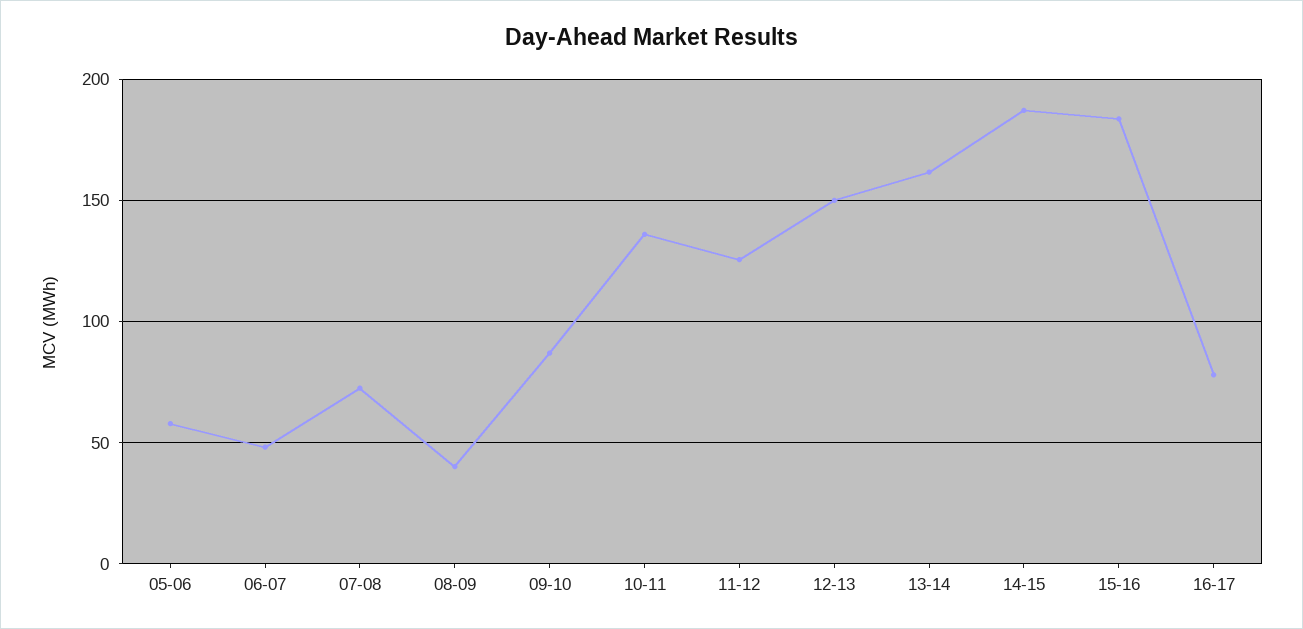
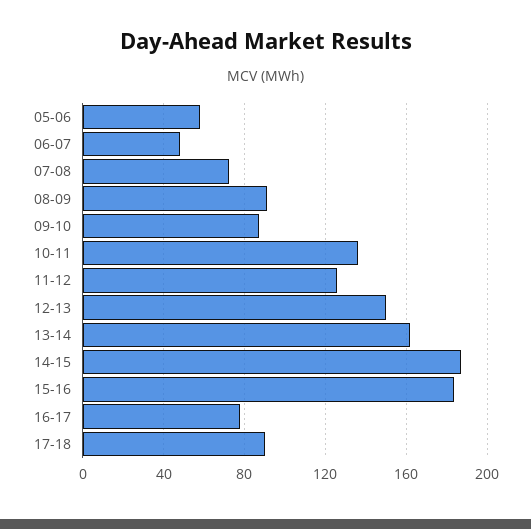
08-09: 40 -> 90
17-18: none -> 90

